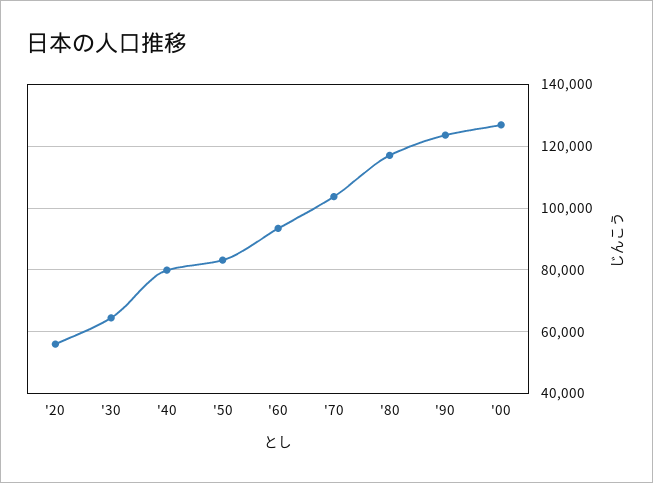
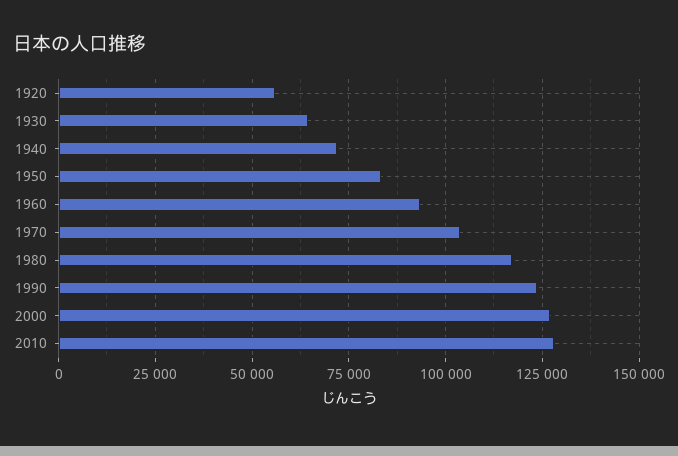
'40: 80000 -> 72500
2010: none -> 127500

